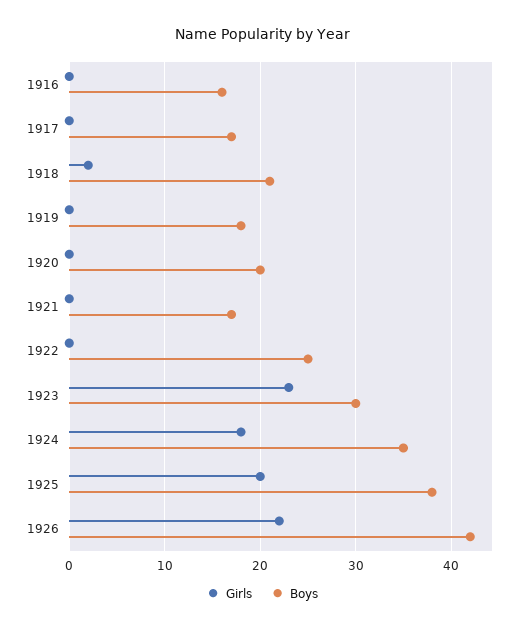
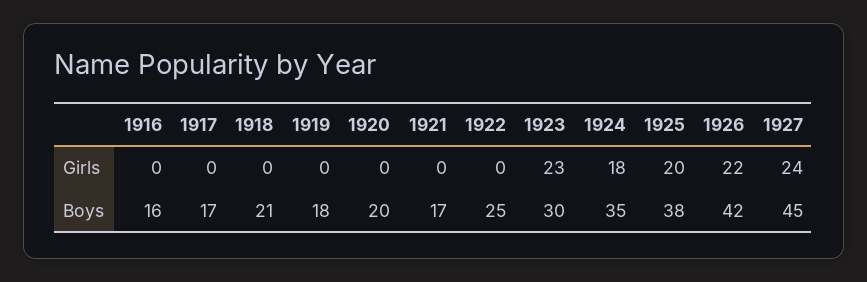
Girls, 1918: 2 -> 0
Girls, 1927: none -> 24
Boys, 1927: none -> 45

